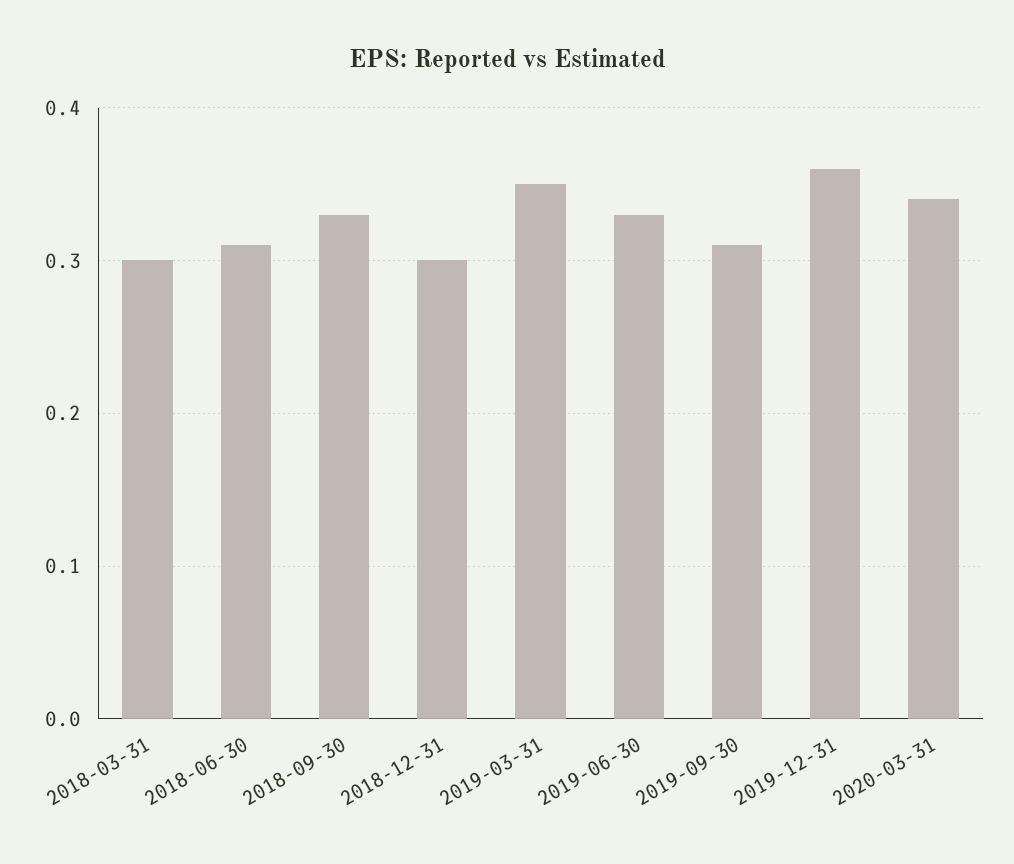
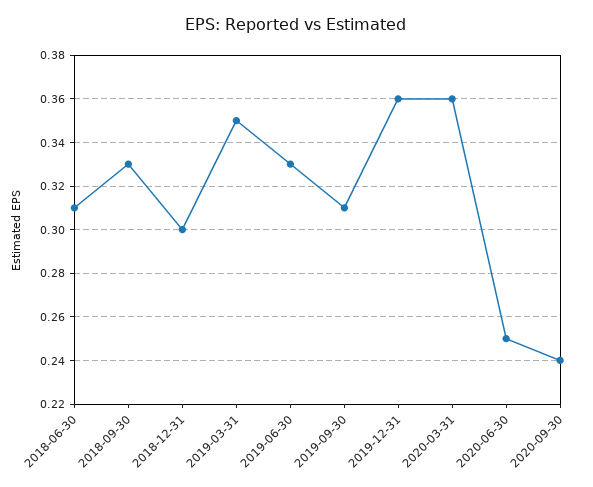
2018-03-31: 0.3 -> none
2020-03-31: 0.34 -> 0.36
2020-06-30: none -> 0.25
2020-09-30: none -> 0.24

